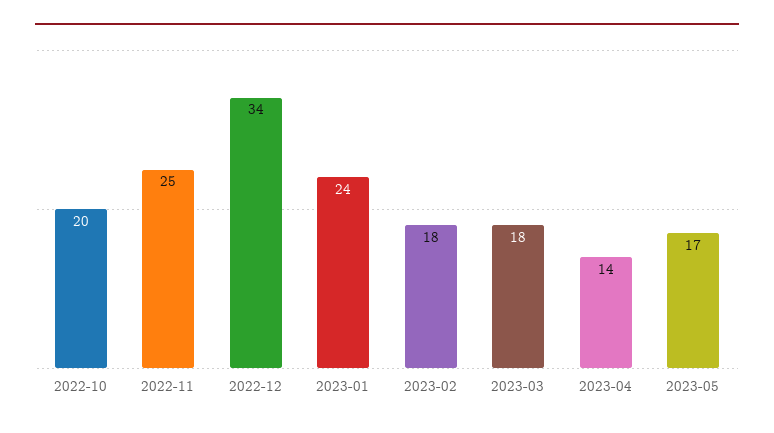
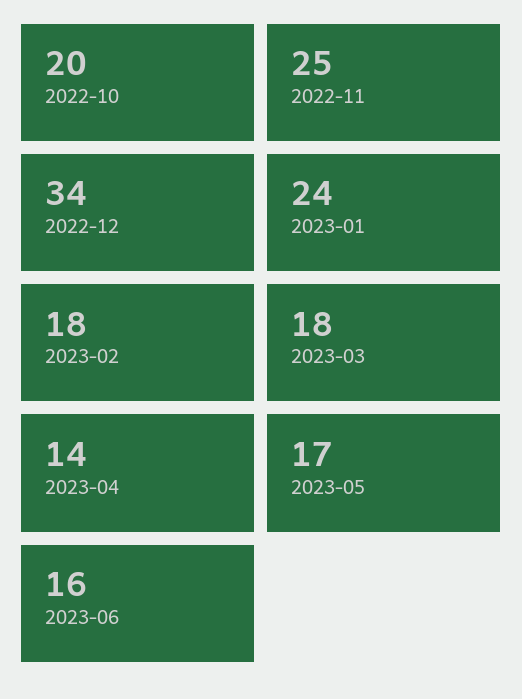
2023-06: none -> 16

